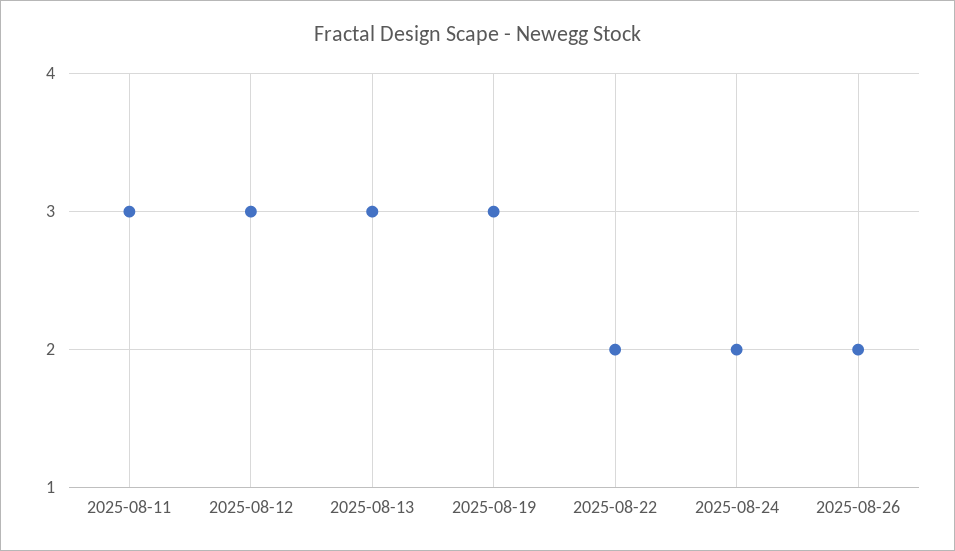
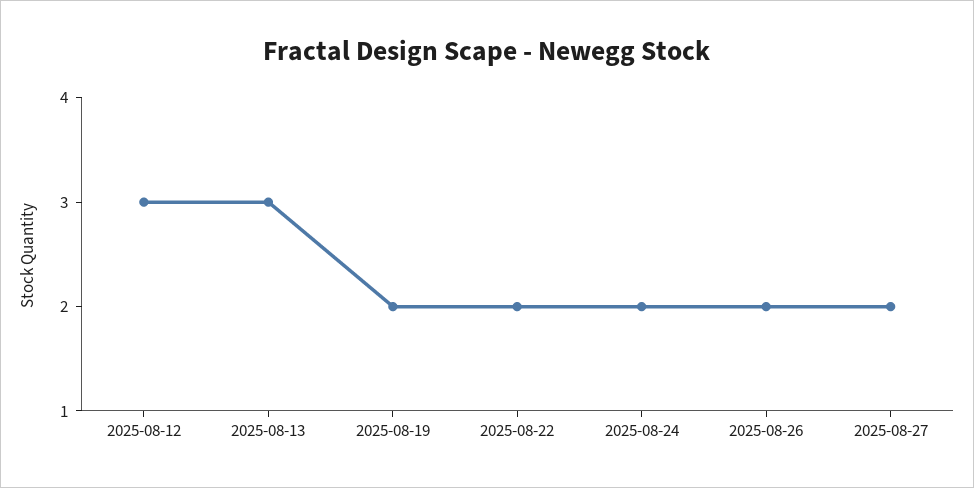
2025-08-11: 3 -> none
2025-08-19: 3 -> 2
2025-08-27: none -> 2

